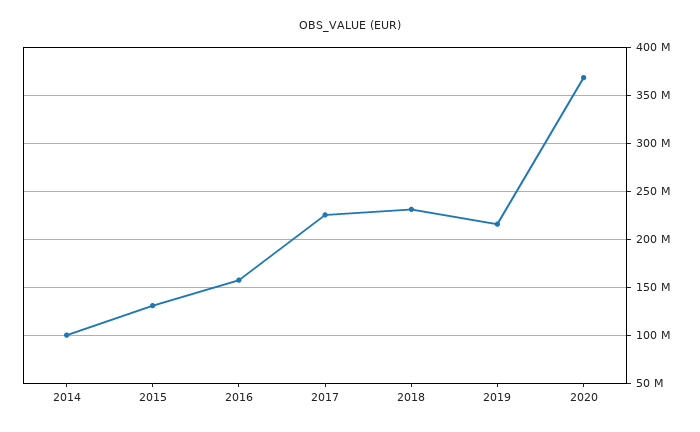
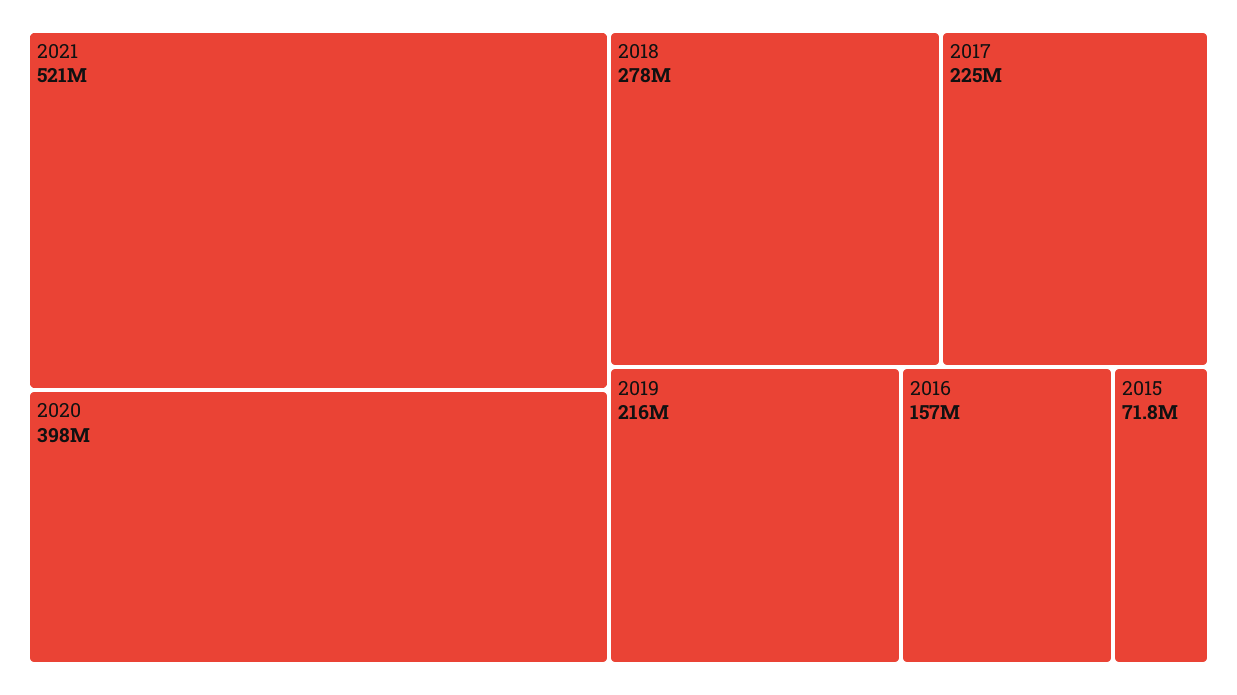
2014: 100000000 -> none
2015: 130000000 -> 71800000
2018: 230000000 -> 278000000
2020: 370000000 -> 398000000
2021: none -> 521000000

